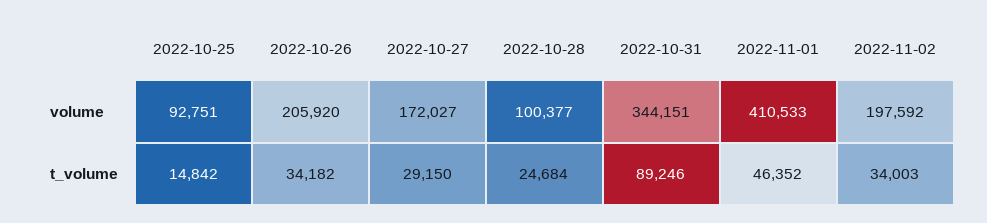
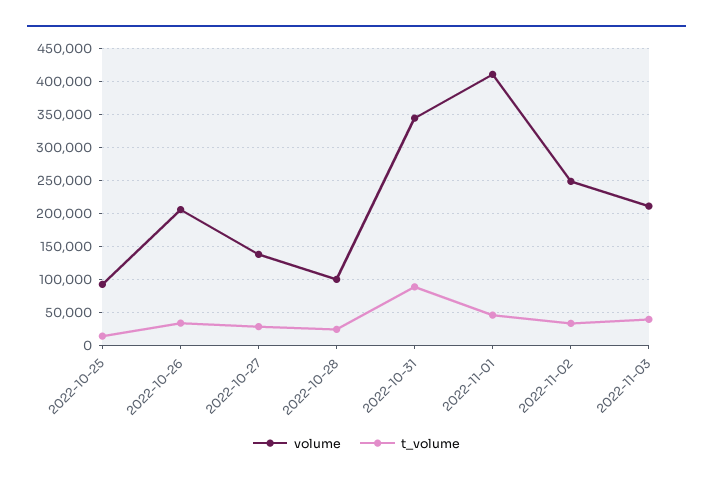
volume, 2022-10-27: 172027 -> 140000
volume, 2022-11-02: 197592 -> 250000
volume, 2022-11-03: none -> 210000
t_volume, 2022-11-03: none -> 40000

